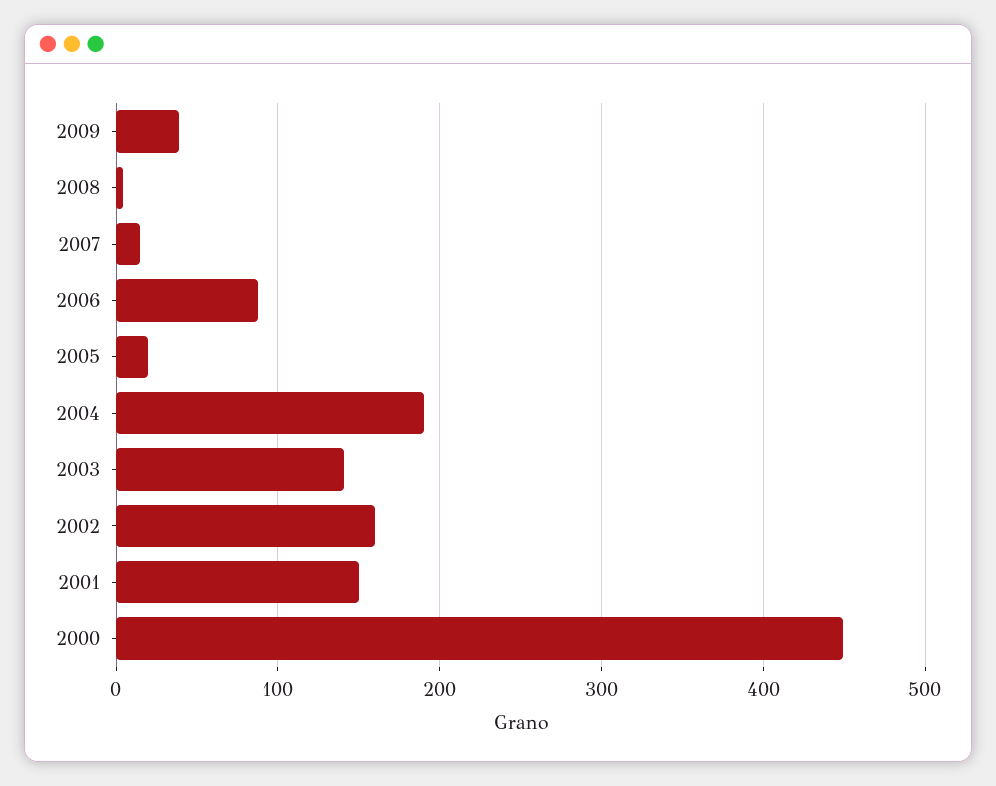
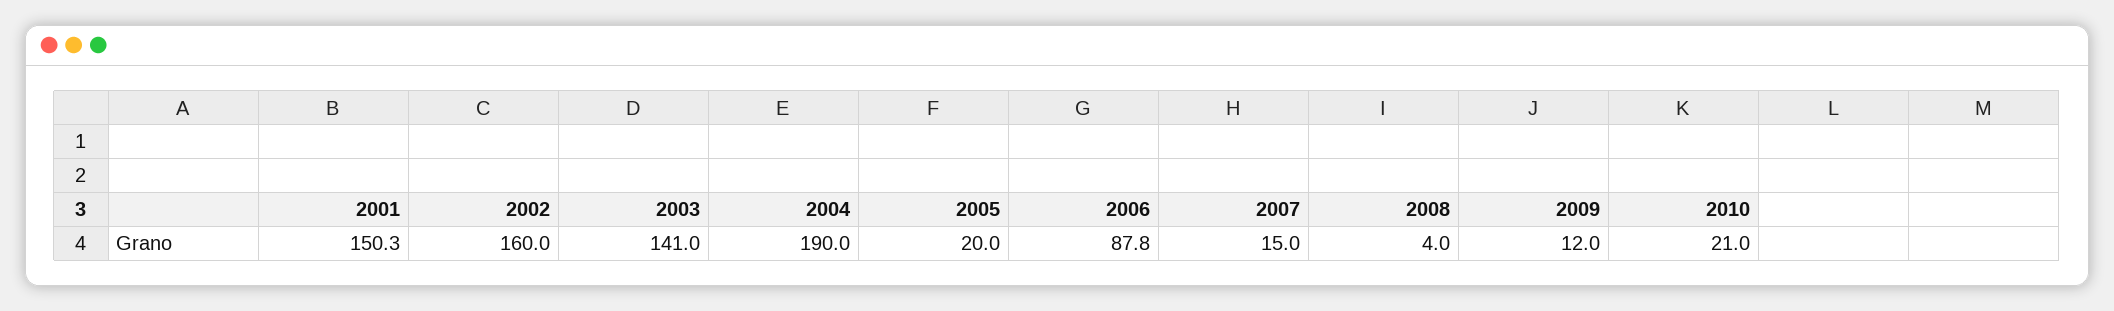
2009: 40 -> 12
2000: 450 -> none
2010: none -> 21

